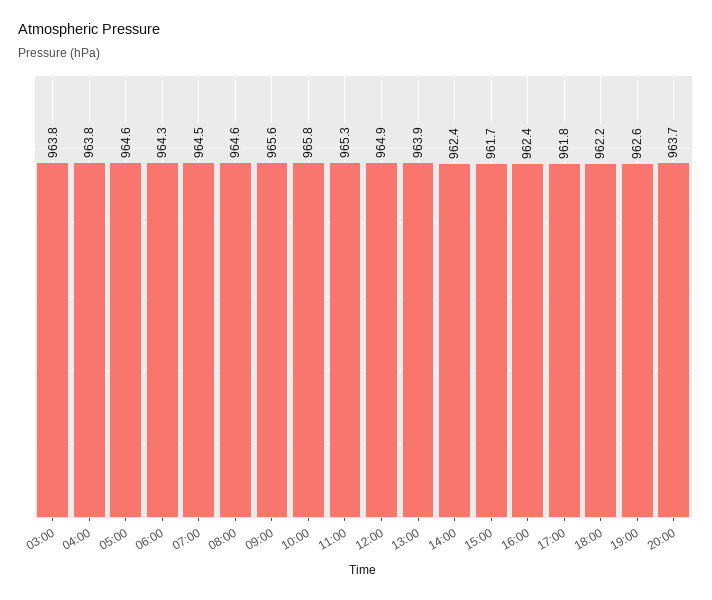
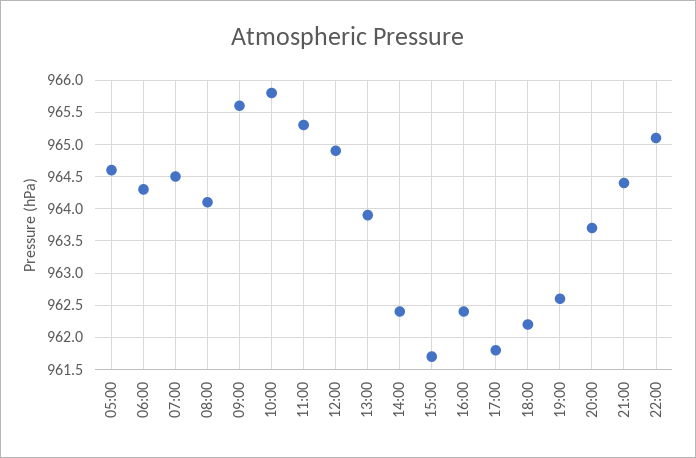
03:00: 963.8 -> none
04:00: 963.8 -> none
08:00: 964.6 -> 964.1
21:00: none -> 964.4
22:00: none -> 965.1

